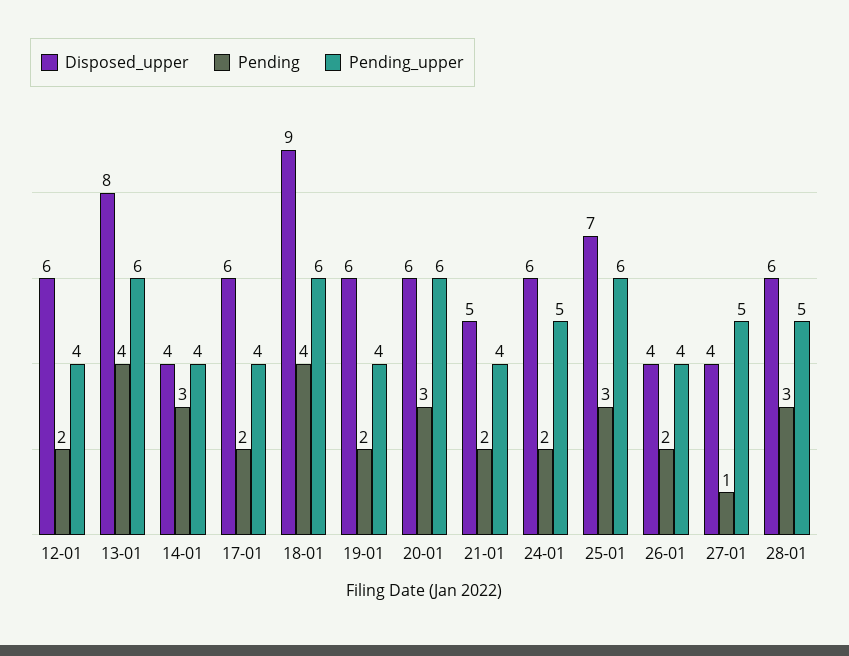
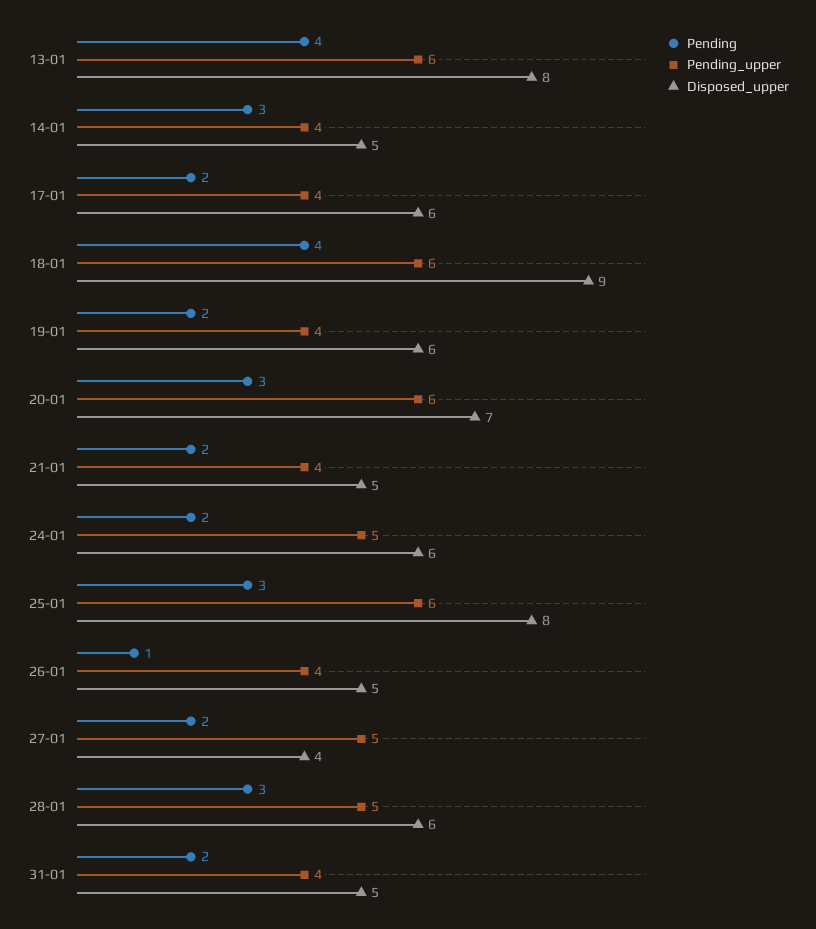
Disposed_upper, 12-01: 6 -> none
Pending, 12-01: 2 -> none
Pending_upper, 12-01: 4 -> none
Disposed_upper, 14-01: 4 -> 5
Disposed_upper, 20-01: 6 -> 7
Disposed_upper, 25-01: 7 -> 8
Disposed_upper, 26-01: 4 -> 5
Pending, 26-01: 2 -> 1
Pending, 27-01: 1 -> 2
Pending, 31-01: none -> 2
Pending_upper, 31-01: none -> 4
Disposed_upper, 31-01: none -> 5

